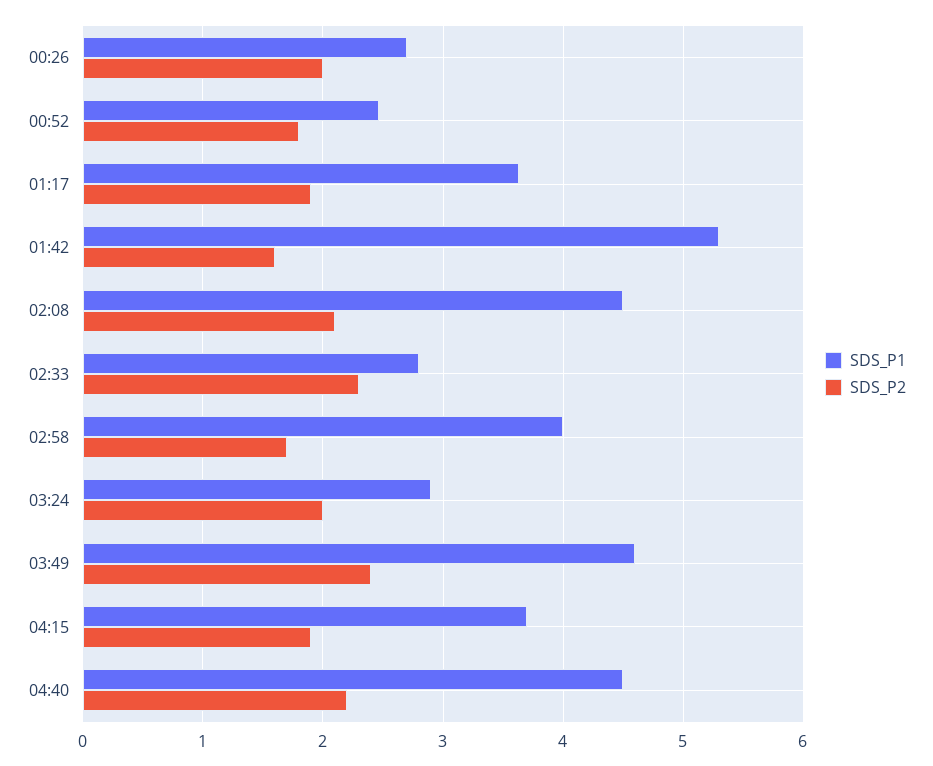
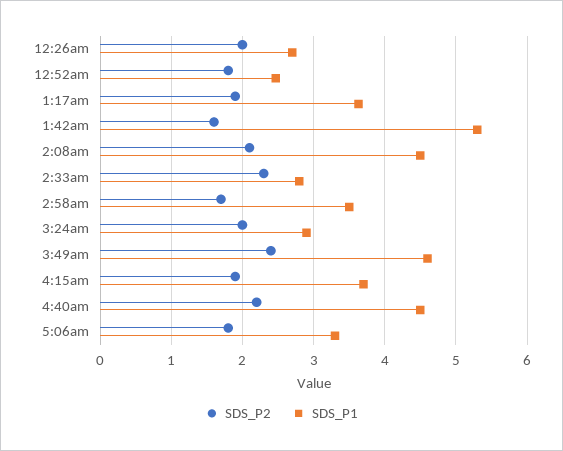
SDS_P1, 02:58: 4 -> 3.5
SDS_P2, 5:06am: none -> 1.8
SDS_P1, 5:06am: none -> 3.3

